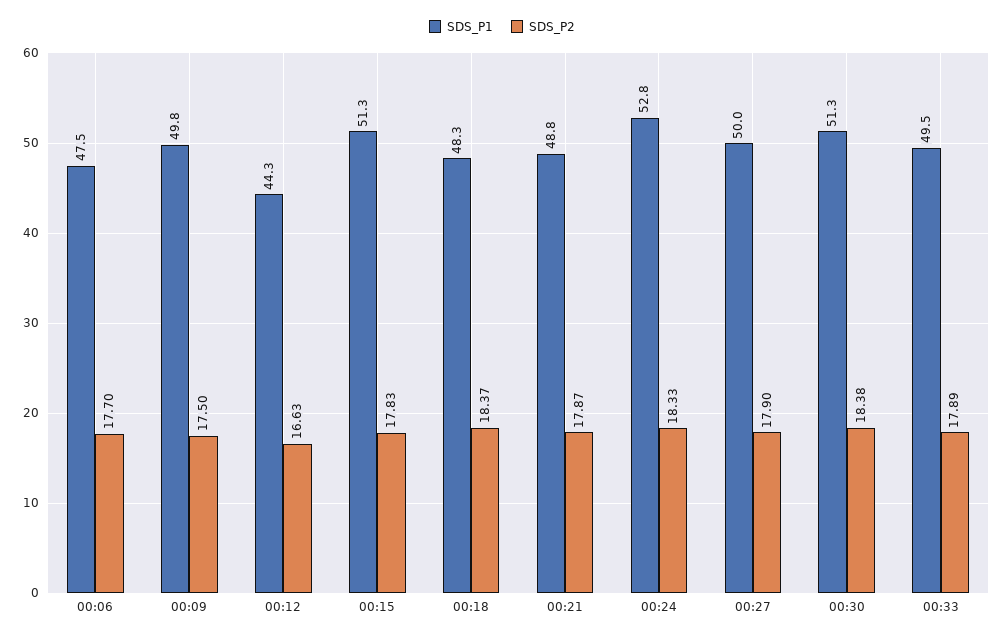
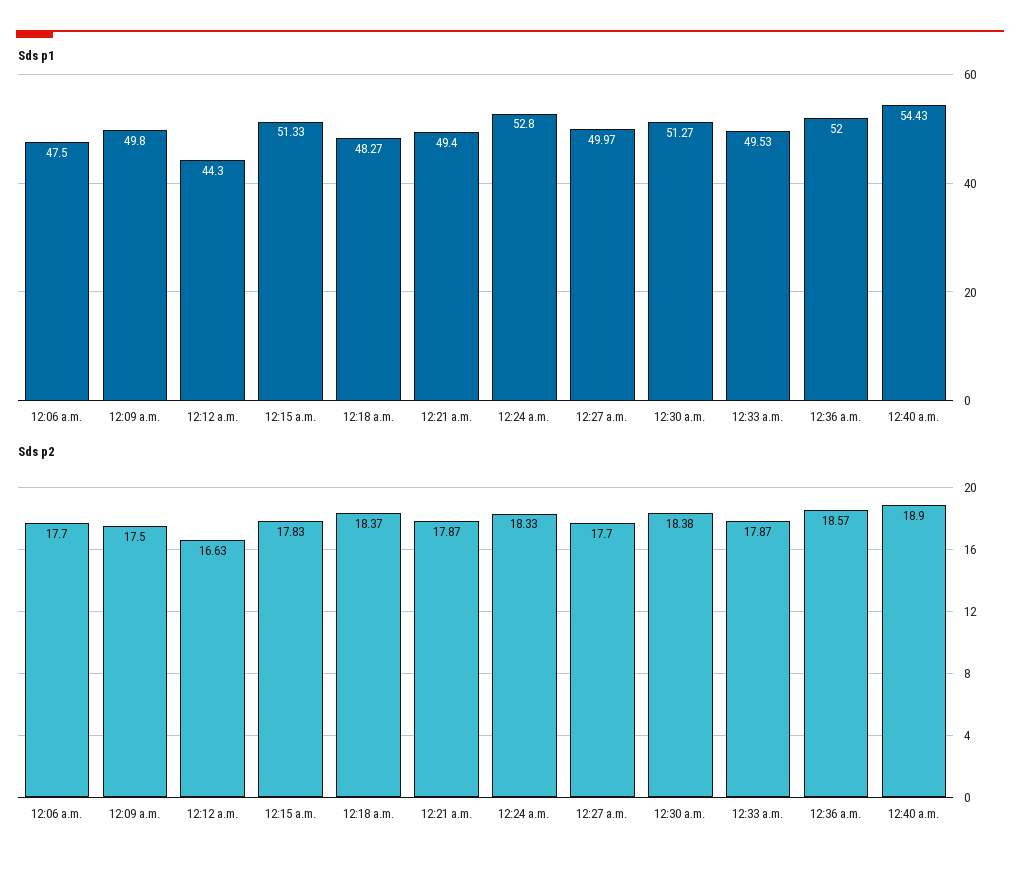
SDS_P1, 00:21: 48.8 -> 49.4
SDS_P2, 00:27: 17.9 -> 17.7
SDS_P2, 00:33: 17.89 -> 17.87
SDS_P1, 12:36 a.m.: none -> 52
SDS_P1, 12:40 a.m.: none -> 54.43
SDS_P2, 12:36 a.m.: none -> 18.57
SDS_P2, 12:40 a.m.: none -> 18.9

